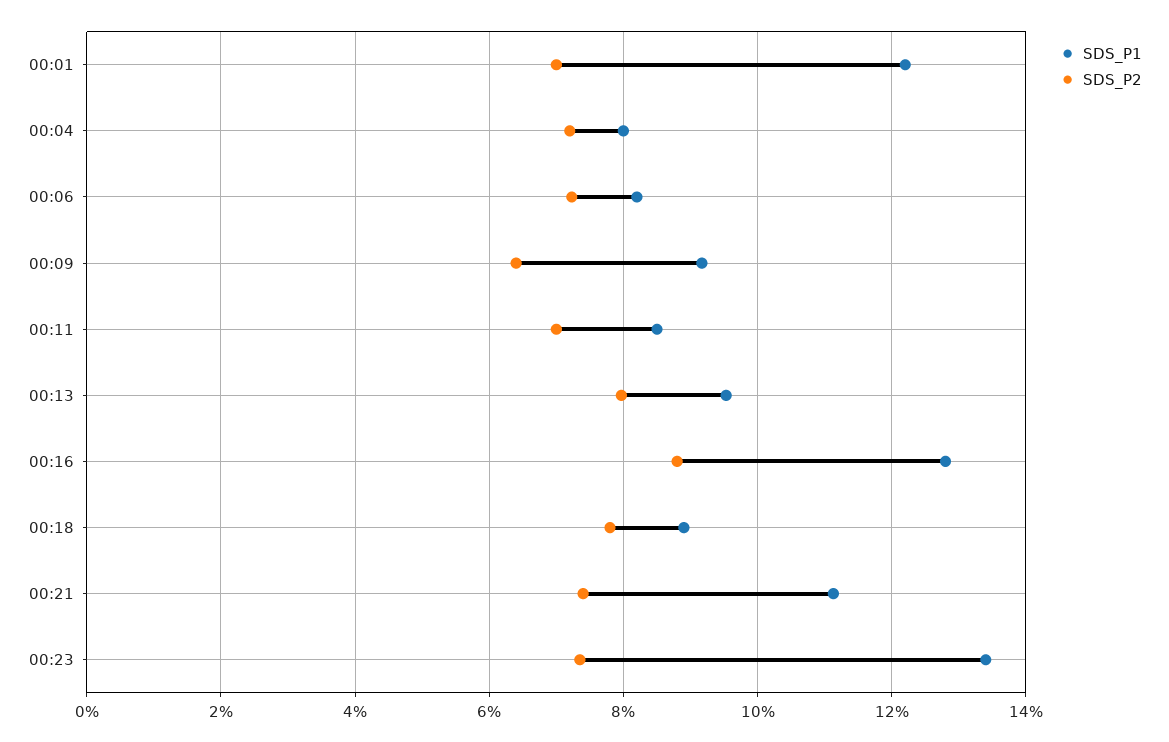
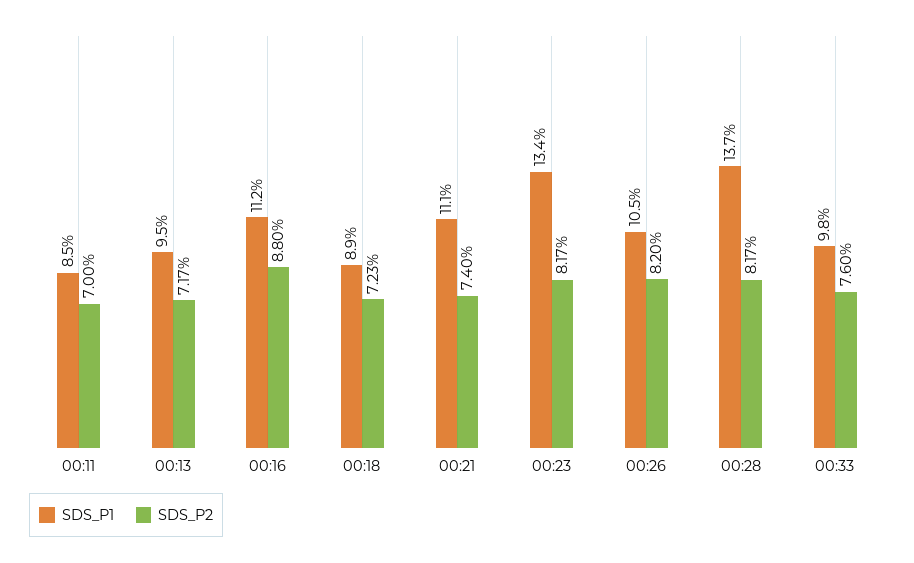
SDS_P1, 00:01: 12.2 -> none
SDS_P2, 00:01: 7 -> none
SDS_P1, 00:04: 8 -> none
SDS_P2, 00:04: 7.2 -> none
SDS_P1, 00:06: 8.2 -> none
SDS_P2, 00:06: 7.2 -> none
SDS_P1, 00:09: 9.2 -> none
SDS_P2, 00:09: 6.4 -> none
SDS_P2, 00:13: 8 -> 7.17
SDS_P1, 00:16: 12.8 -> 11.2
SDS_P2, 00:18: 7.8 -> 7.23
SDS_P2, 00:23: 7.4 -> 8.17
SDS_P1, 00:26: none -> 10.5
SDS_P2, 00:26: none -> 8.2
SDS_P1, 00:28: none -> 13.7
SDS_P2, 00:28: none -> 8.17
SDS_P1, 00:33: none -> 9.8
SDS_P2, 00:33: none -> 7.6

